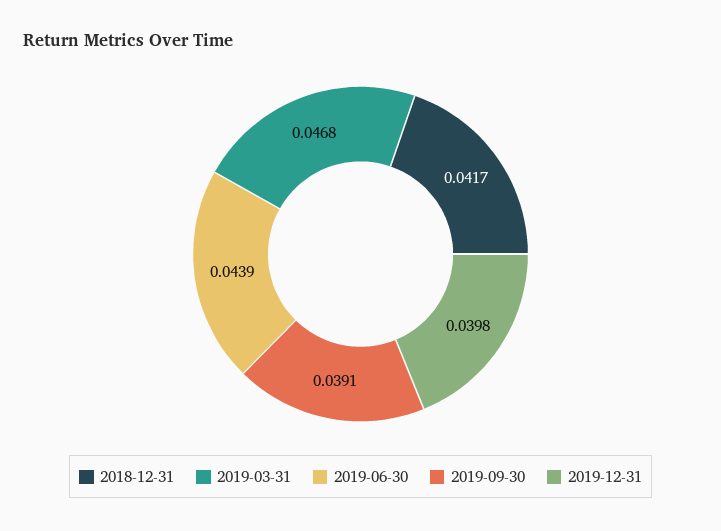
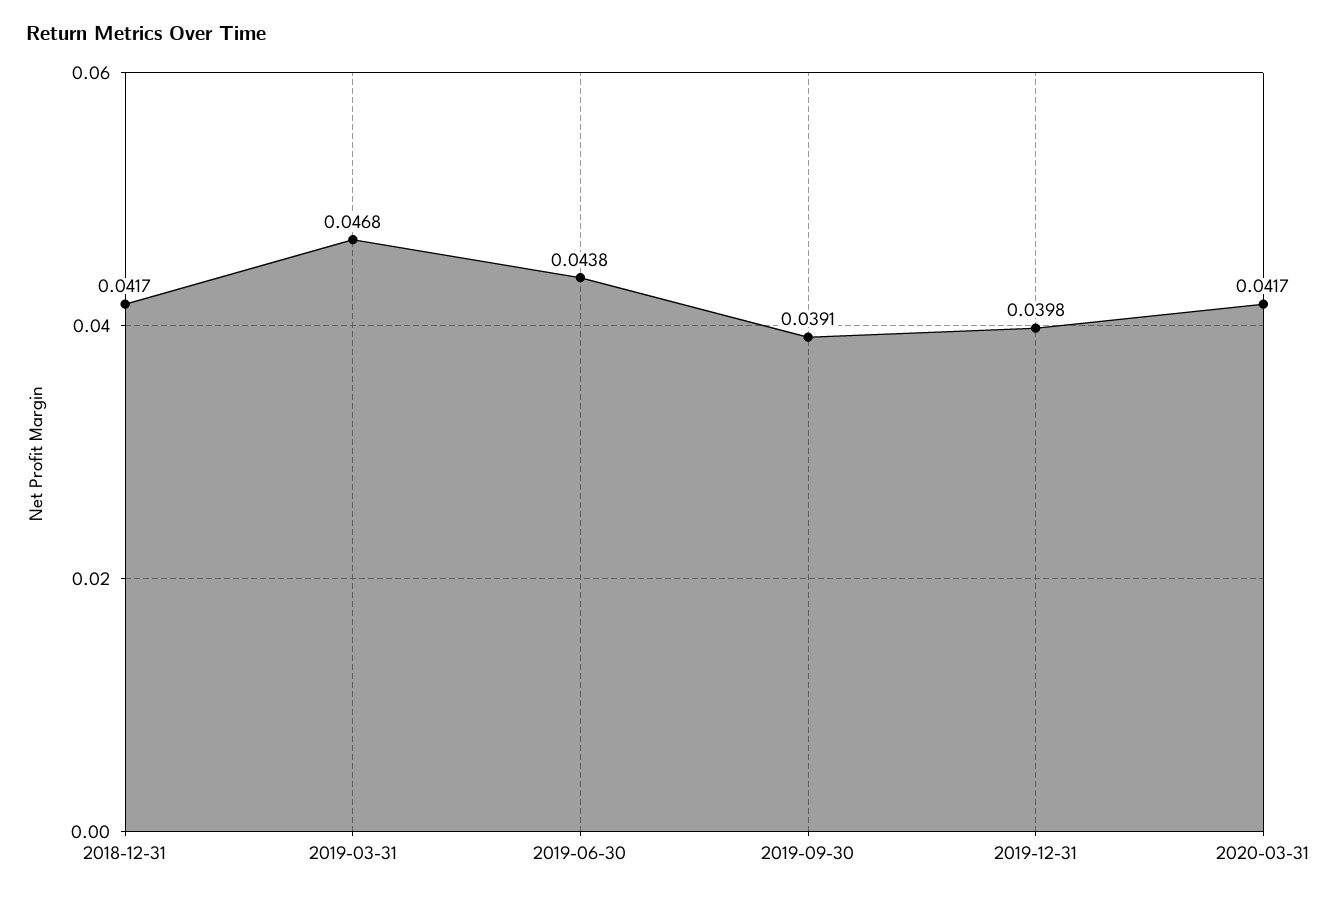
2019-06-30: 0.0439 -> 0.0438
2020-03-31: none -> 0.0417

